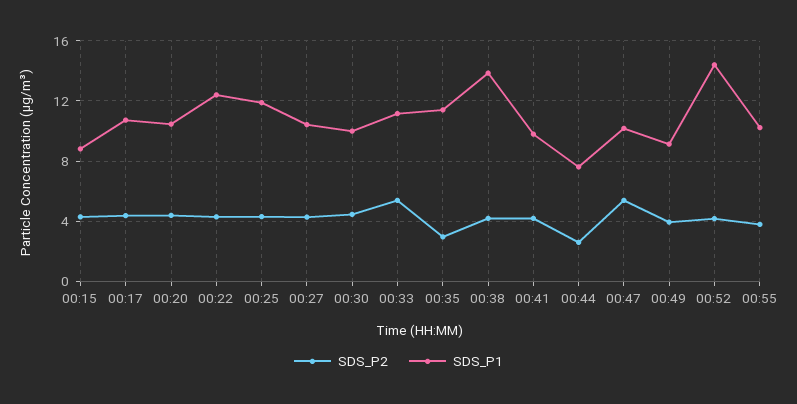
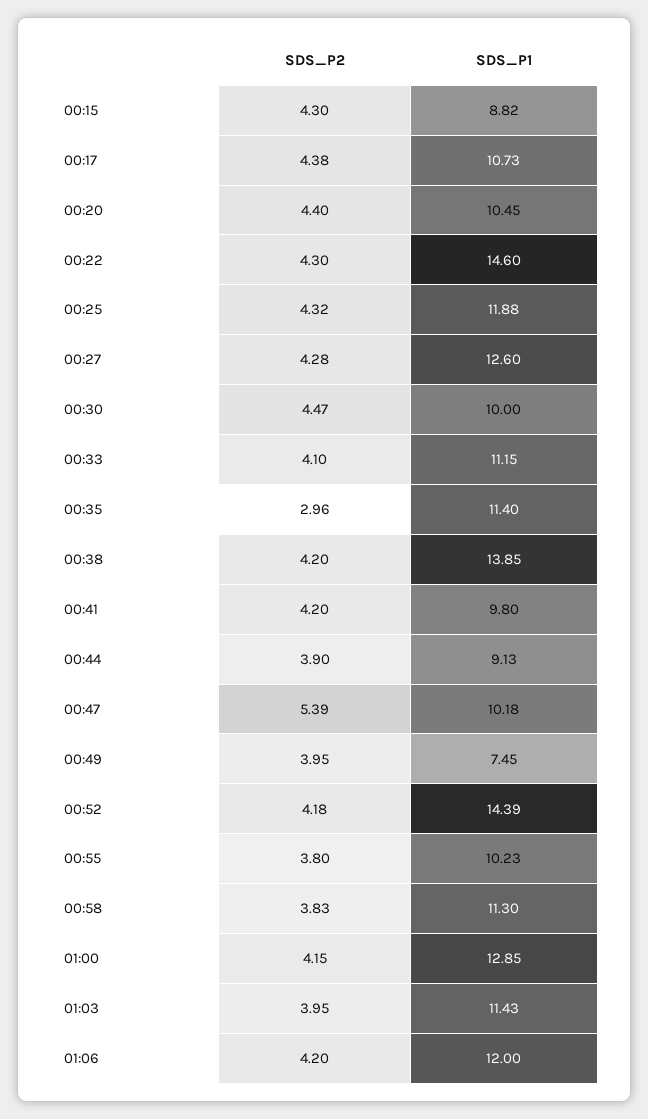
SDS_P1, 00:22: 12.5 -> 14.6
SDS_P1, 00:27: 10.5 -> 12.6
SDS_P2, 00:33: 5.5 -> 4.1
SDS_P2, 00:44: 2.5 -> 3.9
SDS_P1, 00:44: 7.5 -> 9.13
SDS_P1, 00:49: 9 -> 7.45
SDS_P2, 00:58: none -> 3.83
SDS_P1, 00:58: none -> 11.3
SDS_P2, 01:00: none -> 4.15
SDS_P1, 01:00: none -> 12.85
SDS_P2, 01:03: none -> 3.95
SDS_P1, 01:03: none -> 11.43
SDS_P2, 01:06: none -> 4.2
SDS_P1, 01:06: none -> 12

